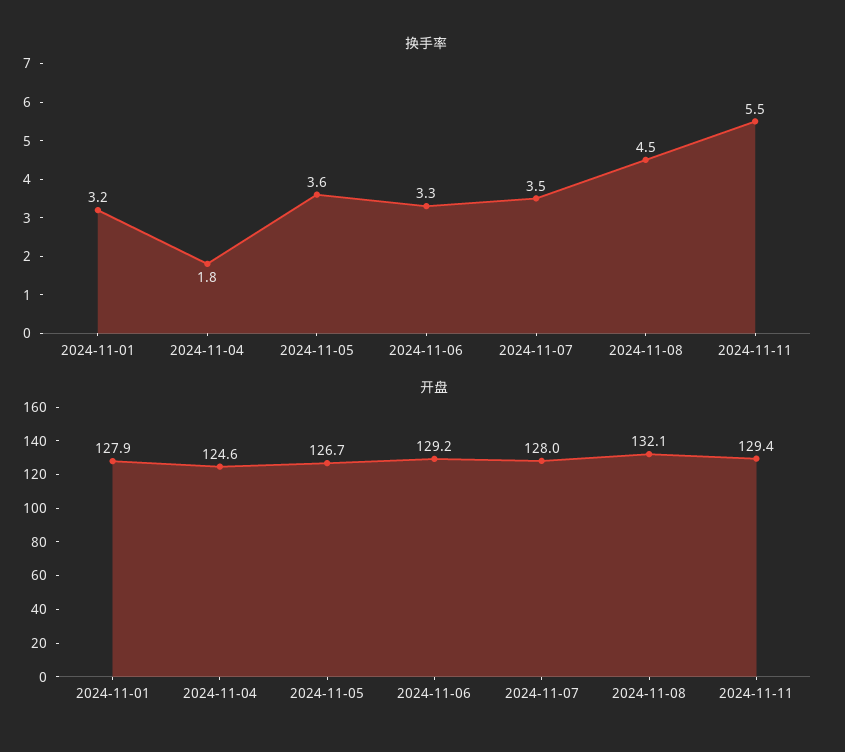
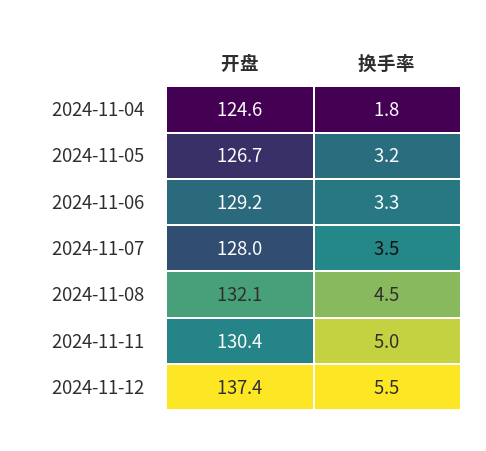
换手率, 2024-11-01: 3.2 -> none
换手率, 2024-11-05: 3.6 -> 3.2
换手率, 2024-11-11: 5.5 -> 5
开盘, 2024-11-01: 127.9 -> none
开盘, 2024-11-11: 129.4 -> 130.4
开盘, 2024-11-12: none -> 137.4
换手率, 2024-11-12: none -> 5.5

